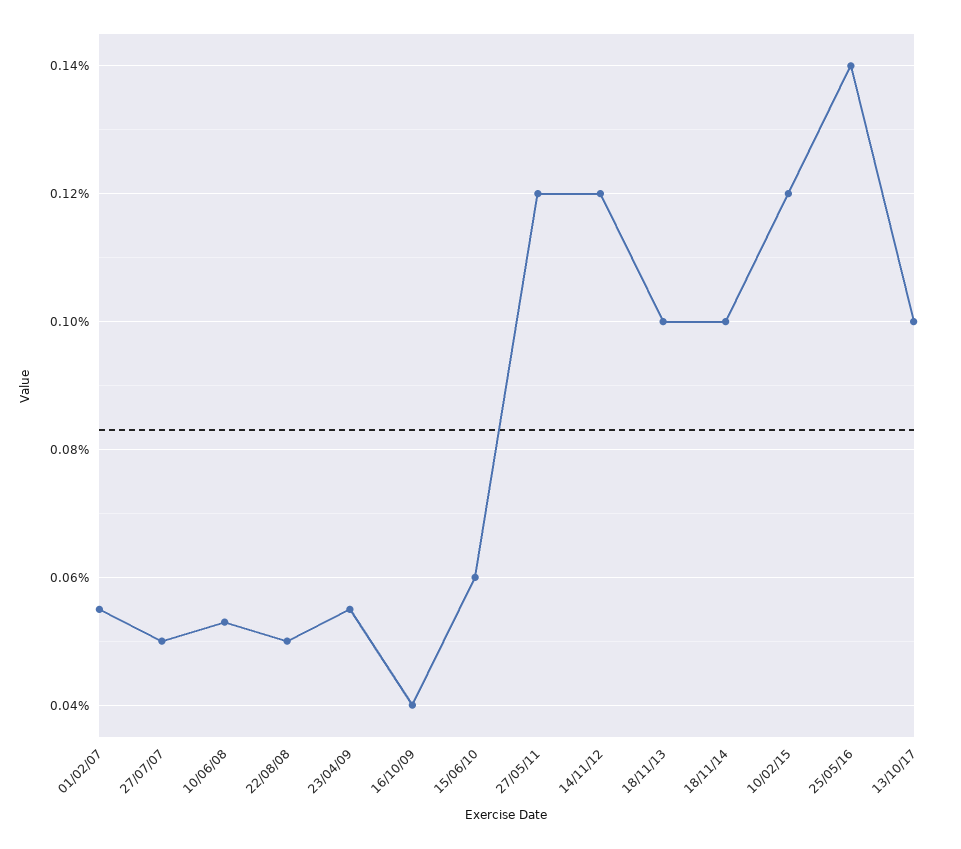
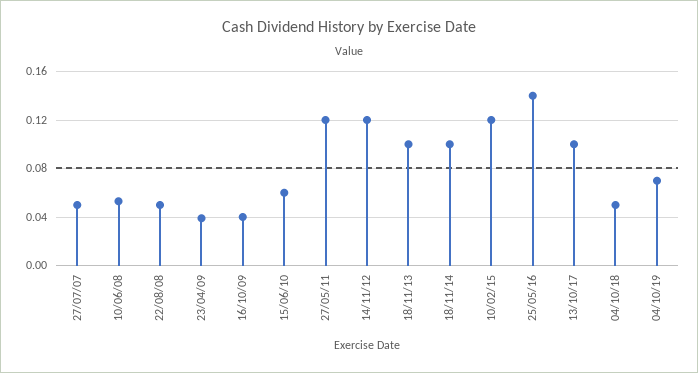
01/02/07: 0.055 -> none
23/04/09: 0.055 -> 0.04
04/10/18: none -> 0.05
04/10/19: none -> 0.07

